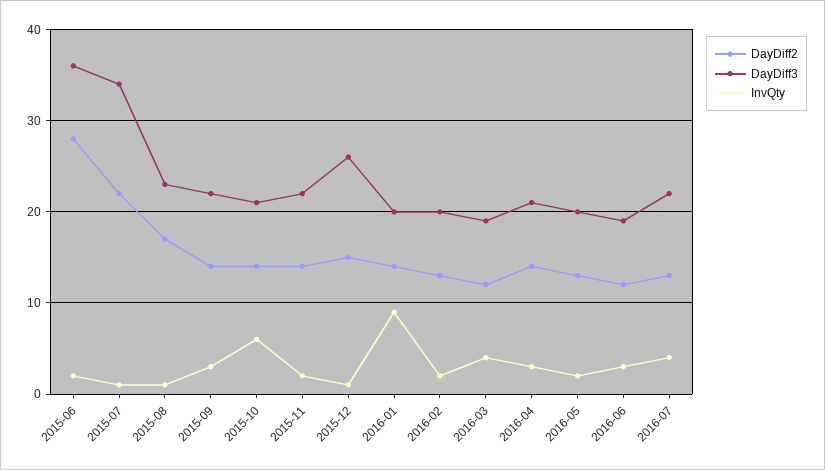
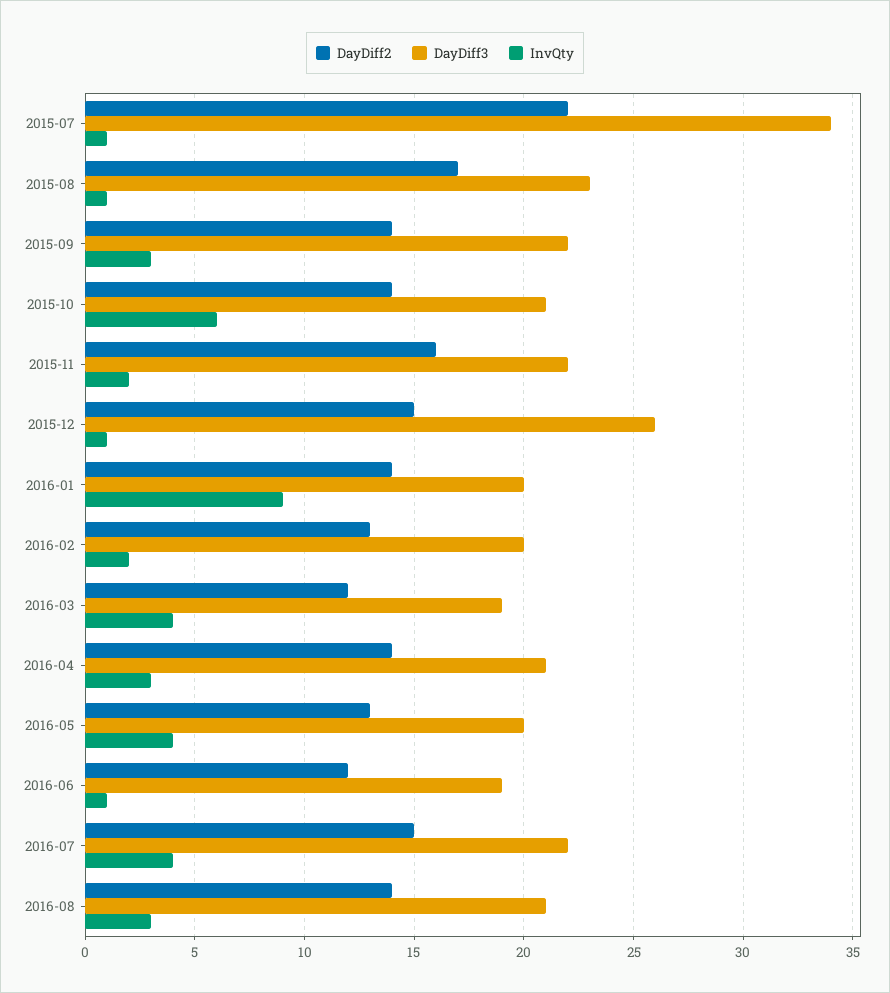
DayDiff2, 2015-06: 28 -> none
DayDiff3, 2015-06: 36 -> none
InvQty, 2015-06: 2 -> none
DayDiff2, 2015-11: 14 -> 16
InvQty, 2016-05: 2 -> 4
InvQty, 2016-06: 3 -> 1
DayDiff2, 2016-07: 13 -> 15
DayDiff2, 2016-08: none -> 14
DayDiff3, 2016-08: none -> 21
InvQty, 2016-08: none -> 3

